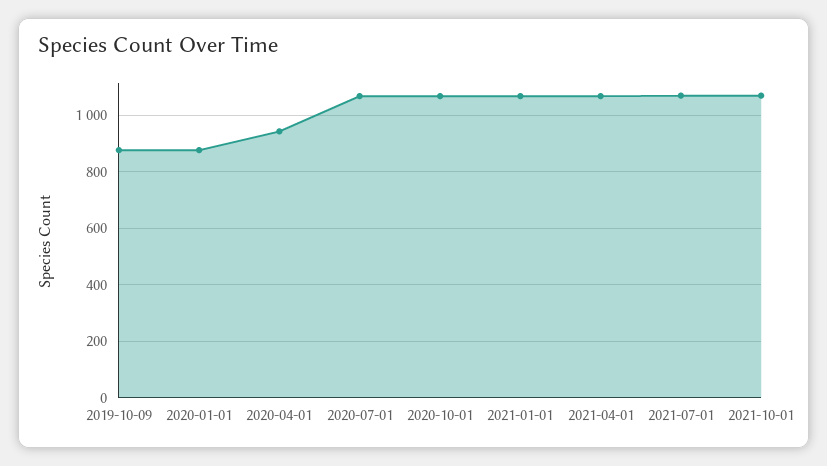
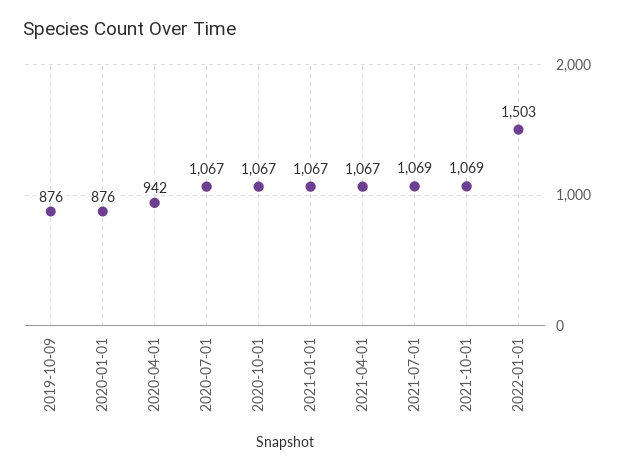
2022-01-01: none -> 1503

